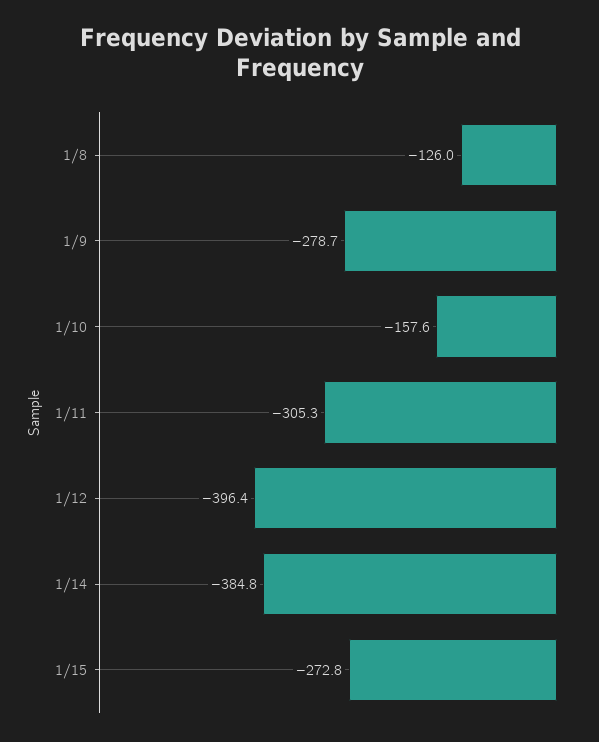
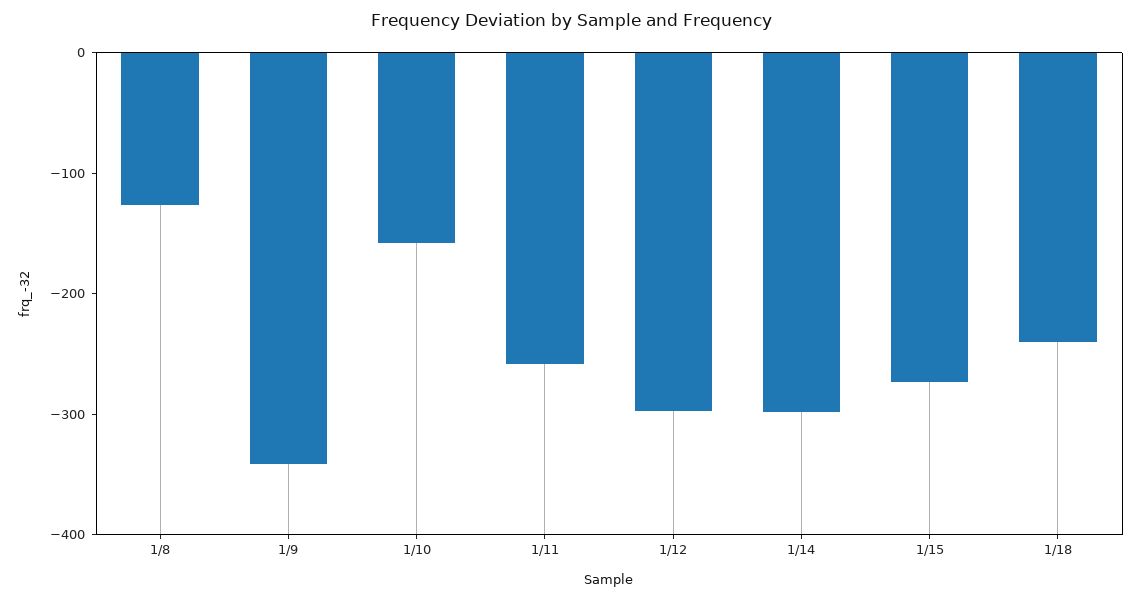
1/9: -278.7 -> -340
1/11: -305.3 -> -260
1/12: -396.4 -> -300
1/14: -384.8 -> -300
1/18: none -> -240

